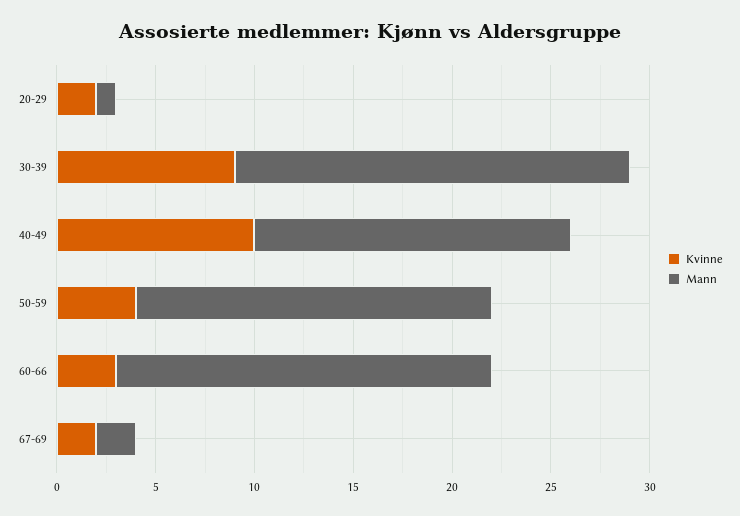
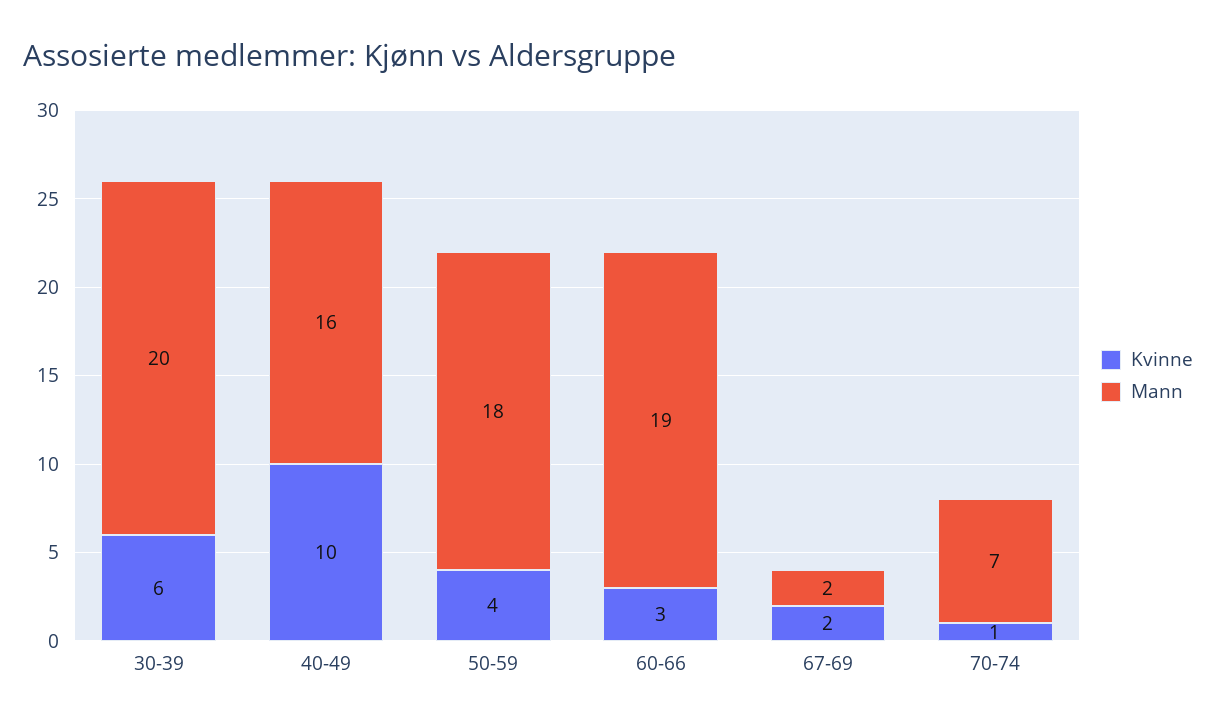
Kvinne, 20-29: 2 -> none
Mann, 20-29: 1 -> none
Kvinne, 30-39: 9 -> 6
Kvinne, 70-74: none -> 1
Mann, 70-74: none -> 7

